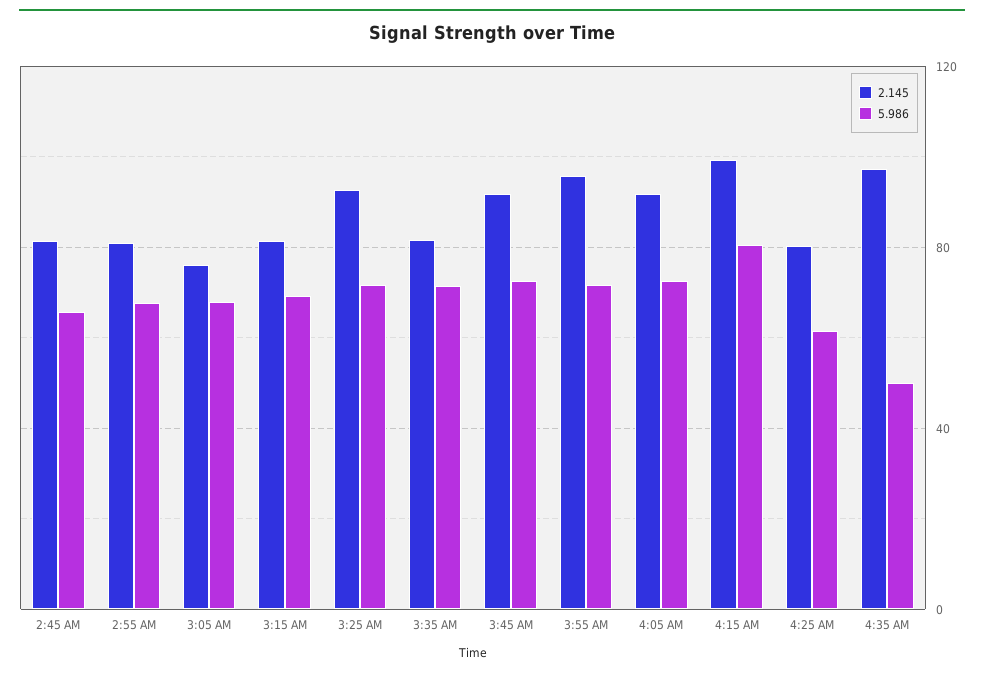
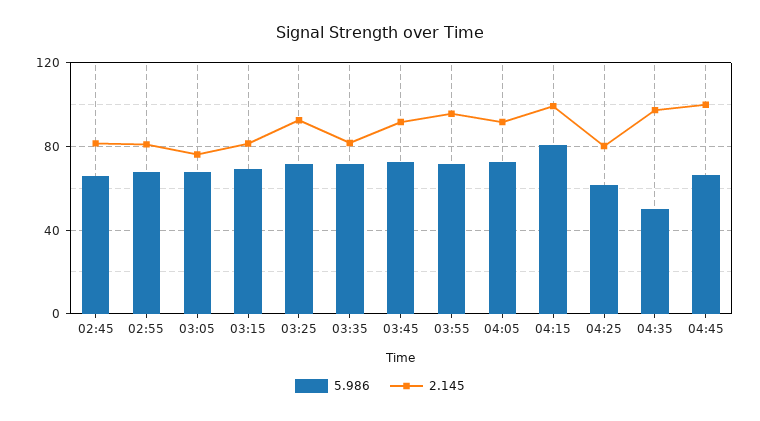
5.986, 04:45: none -> 65
2.145, 04:45: none -> 100

